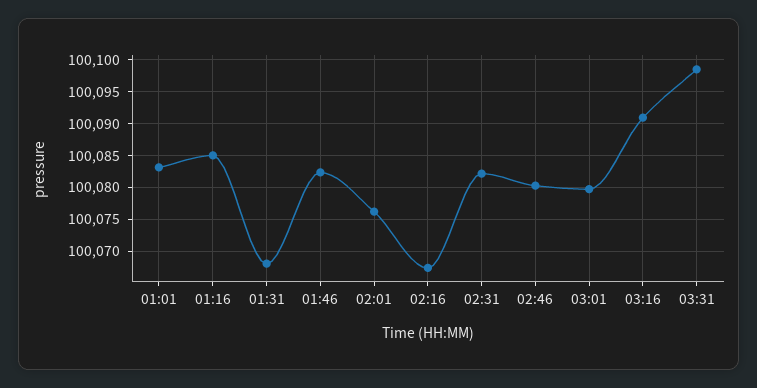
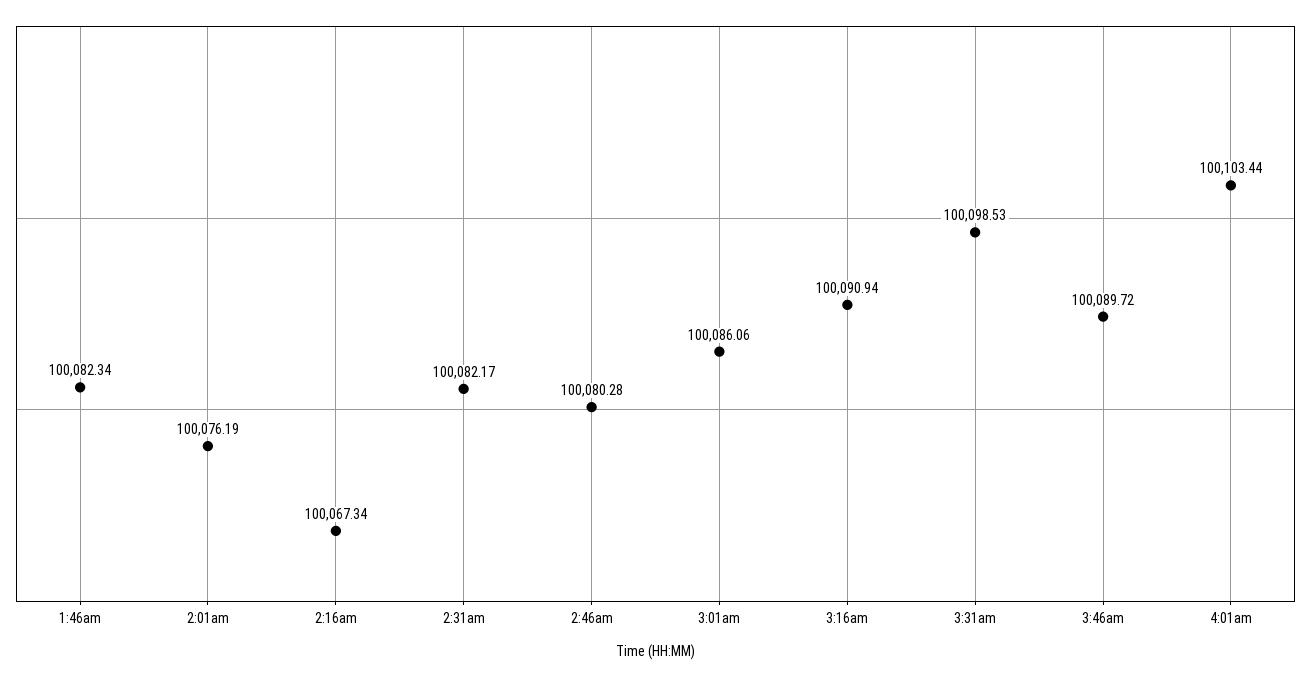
01:01: 100083 -> none
01:16: 100085 -> none
01:31: 100068 -> none
03:01: 100080 -> 100086.06
3:46am: none -> 100089.72
4:01am: none -> 100103.44

